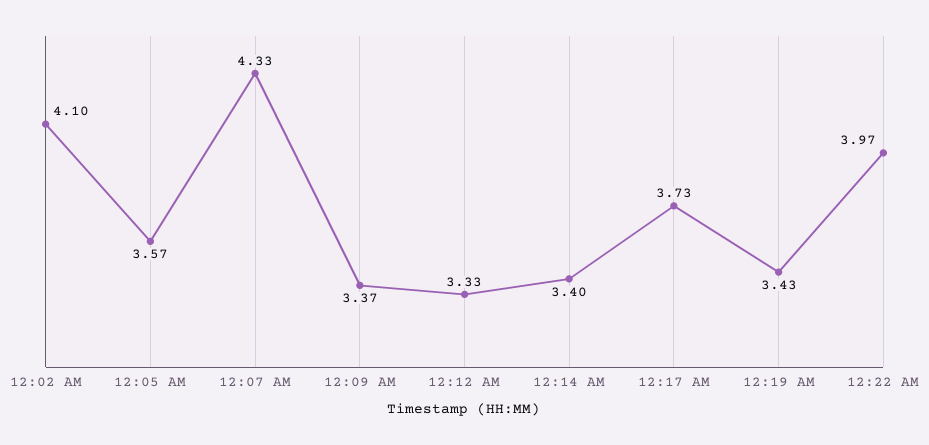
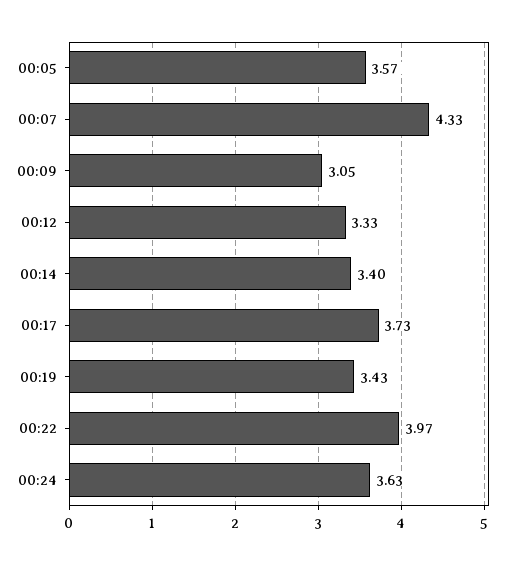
12:02 AM: 4.1 -> none
12:09 AM: 3.37 -> 3.05
00:24: none -> 3.63

